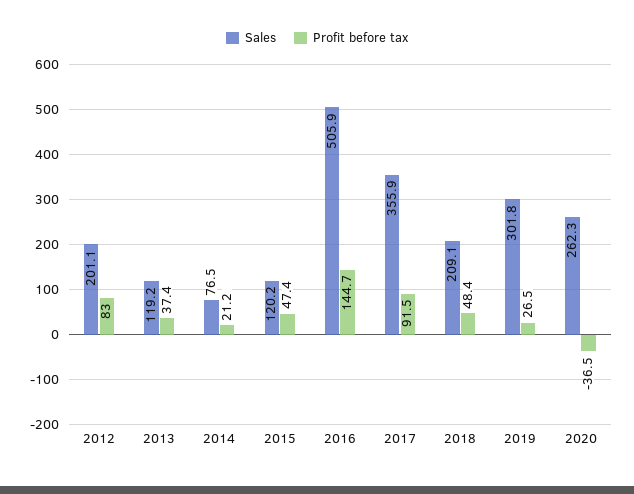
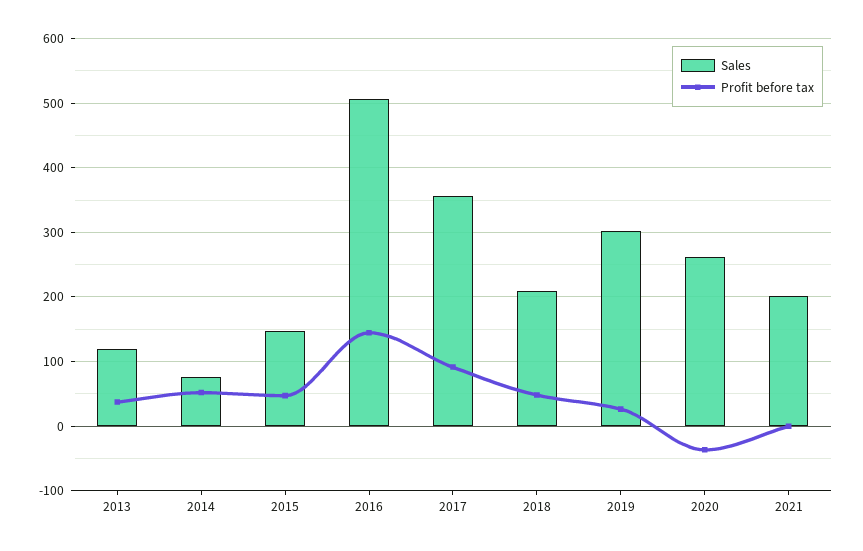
Sales, 2012: 201.1 -> none
Profit before tax, 2012: 83 -> none
Profit before tax, 2014: 21.2 -> 50
Sales, 2015: 120.2 -> 150
Sales, 2021: none -> 200
Profit before tax, 2021: none -> 0

